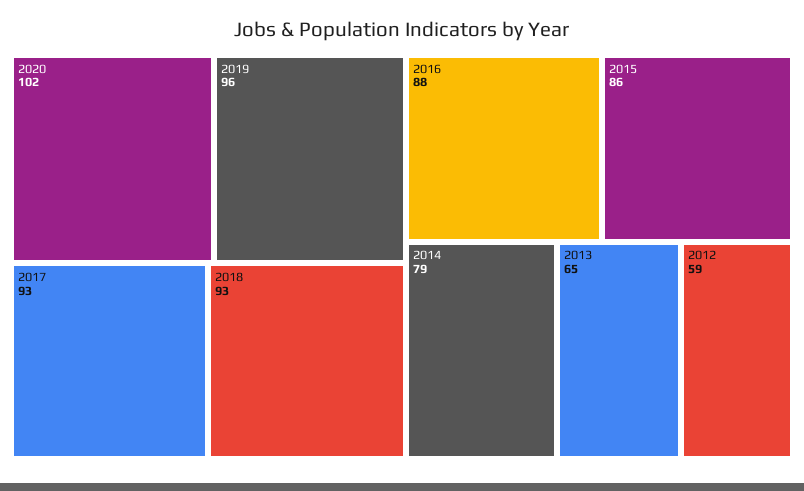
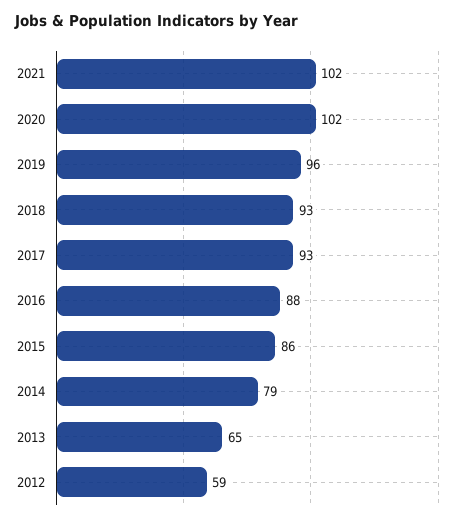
2021: none -> 102

